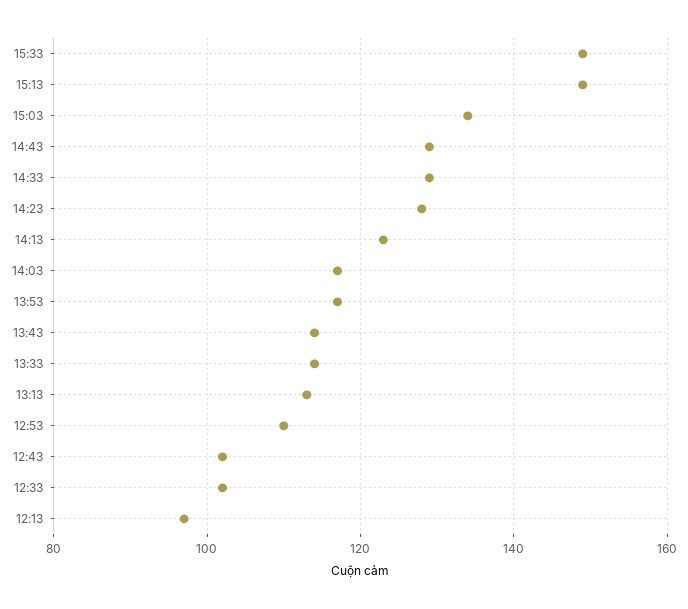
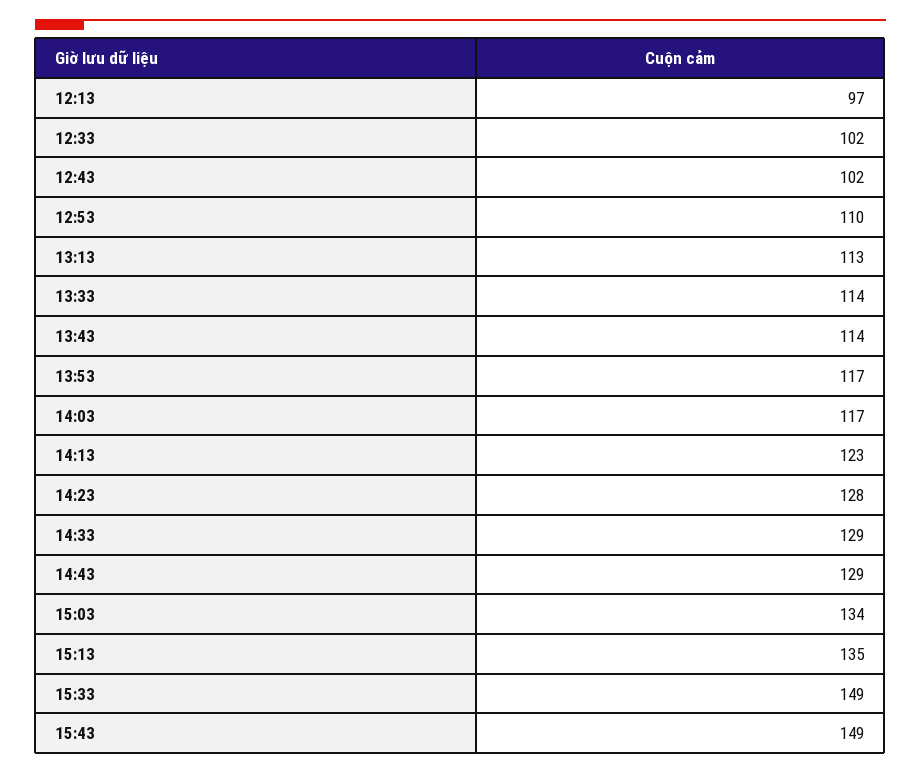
15:13: 150 -> 135
15:43: none -> 149

